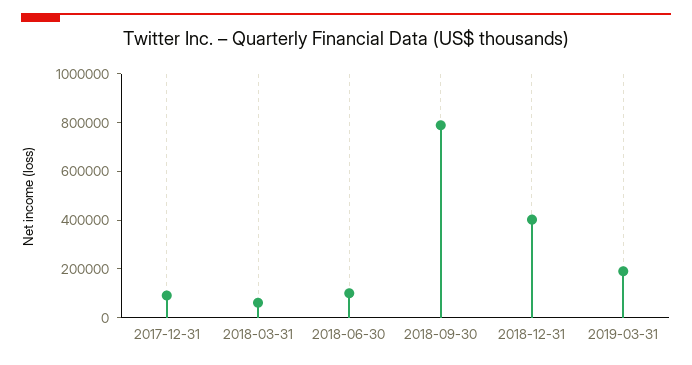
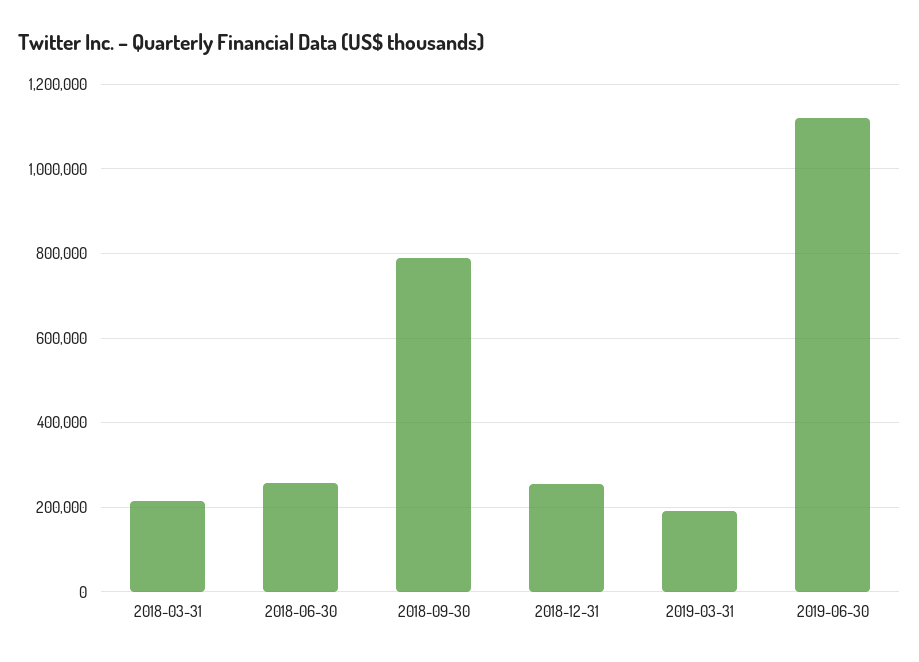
2017-12-31: 100000 -> none
2018-03-31: 50000 -> 220000
2018-06-30: 100000 -> 260000
2018-12-31: 400000 -> 260000
2019-06-30: none -> 1120000

